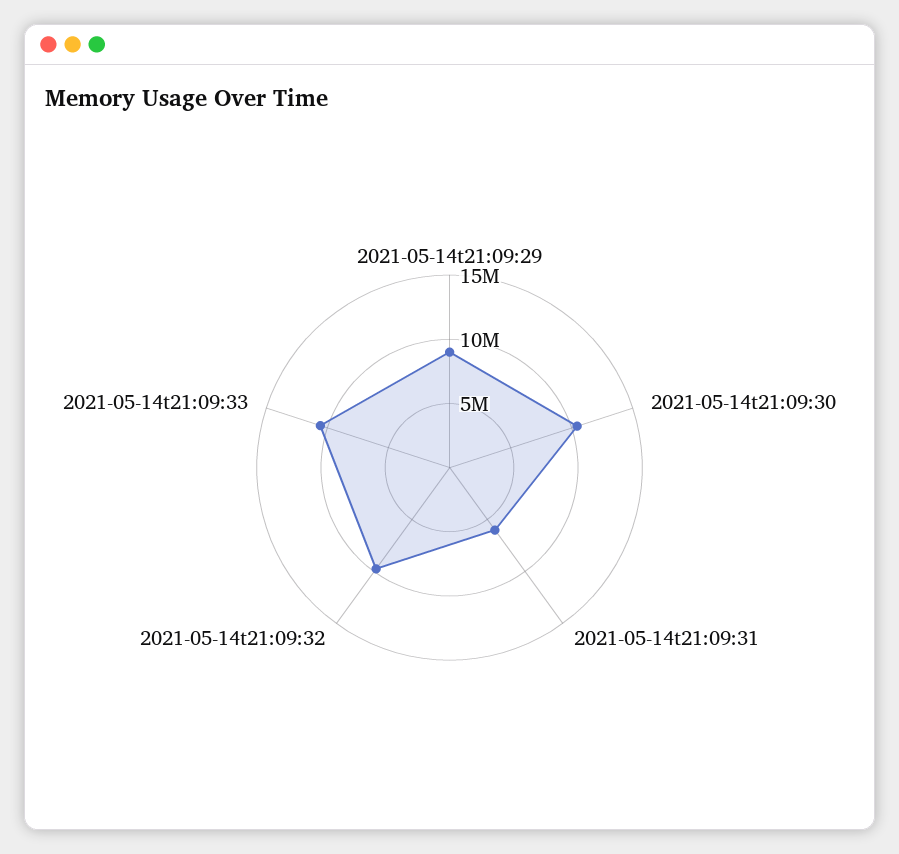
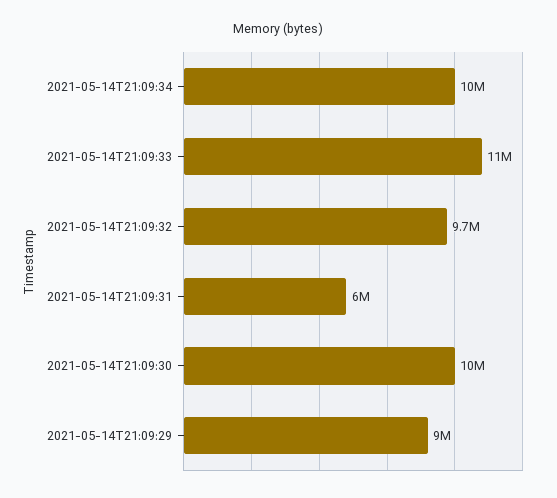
2021-05-14T21:09:34: none -> 10000000

